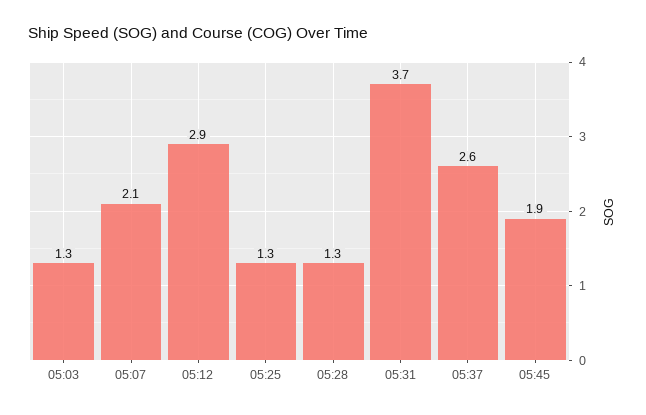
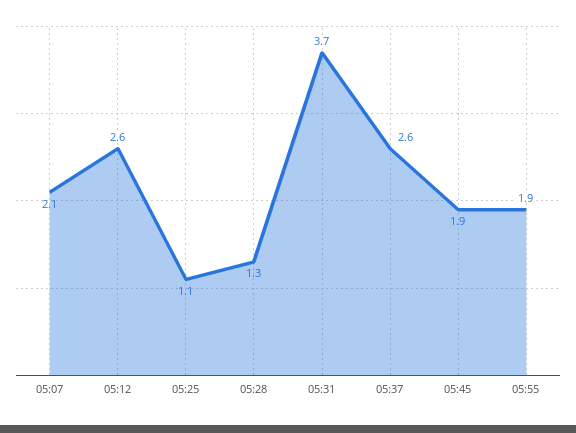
05:03: 1.3 -> none
05:12: 2.9 -> 2.6
05:25: 1.3 -> 1.1
05:55: none -> 1.9

